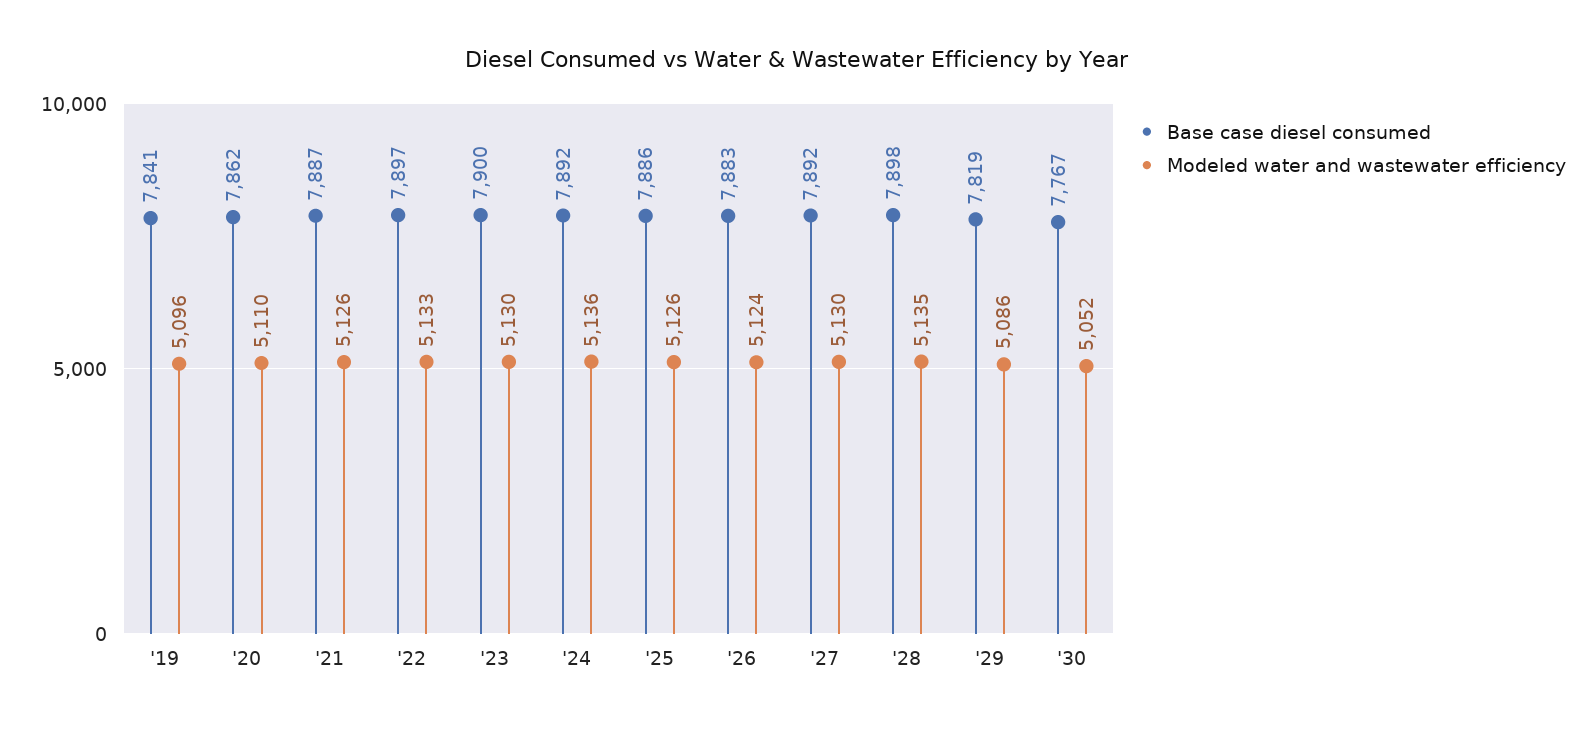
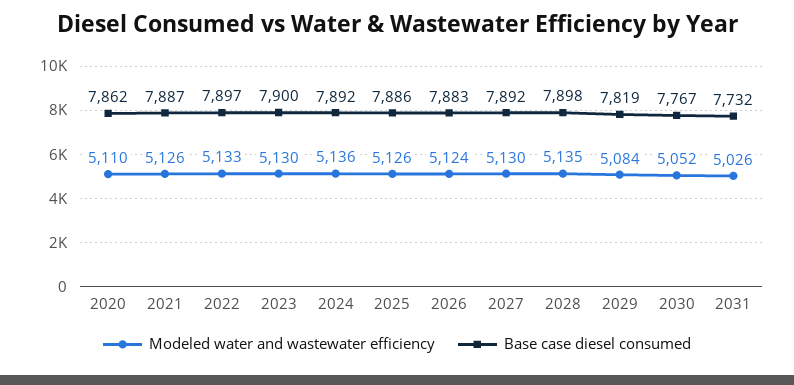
Base case diesel consumed, '19: 7841 -> none
Modeled water and wastewater efficiency, '19: 5096 -> none
Modeled water and wastewater efficiency, '29: 5086 -> 5084
Modeled water and wastewater efficiency, 2031: none -> 5026
Base case diesel consumed, 2031: none -> 7732

